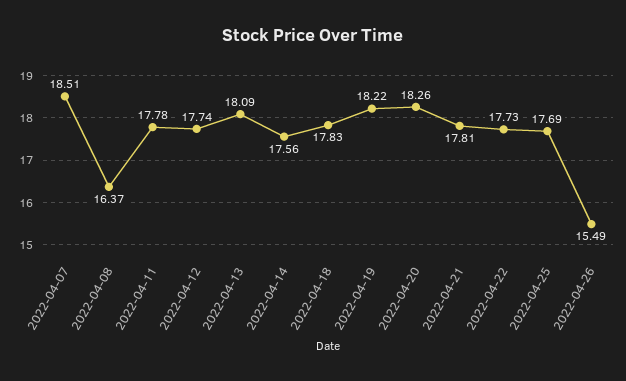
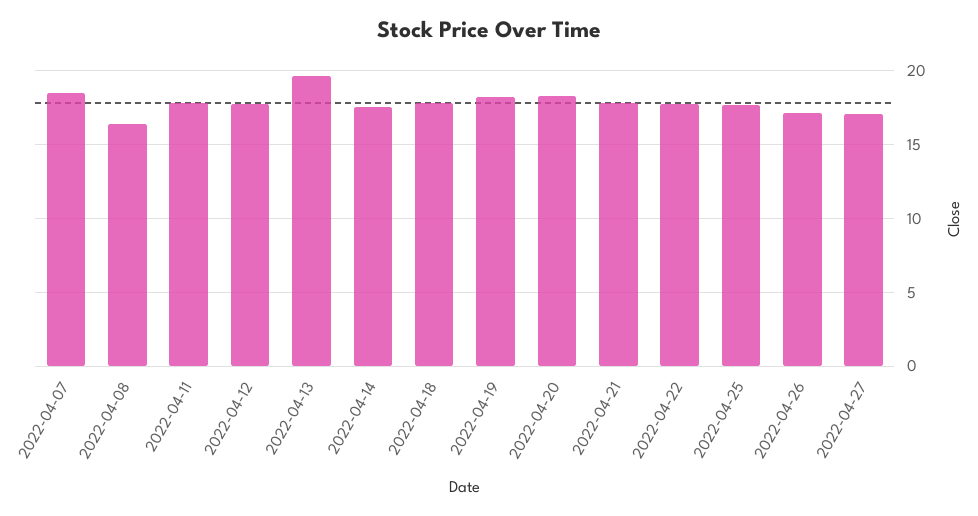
2022-04-13: 18.09 -> 19.5
2022-04-26: 15.49 -> 17
2022-04-27: none -> 17

